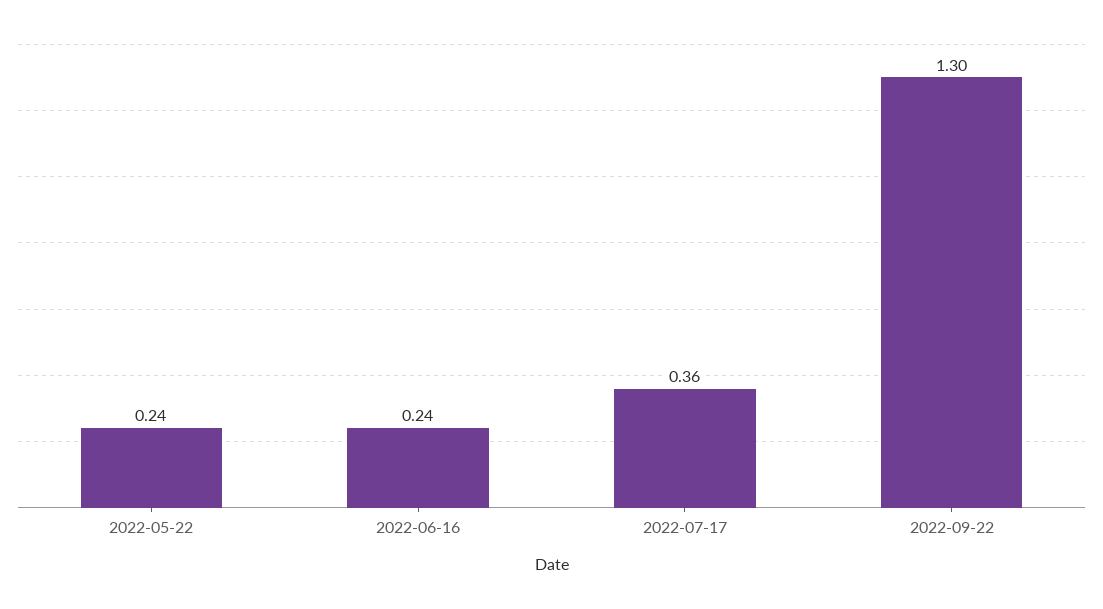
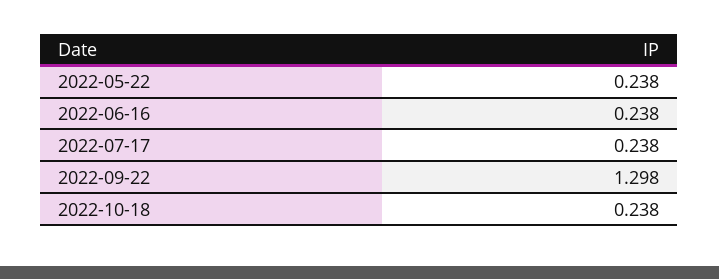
2022-07-17: 0.36 -> 0.238
2022-10-18: none -> 0.238

